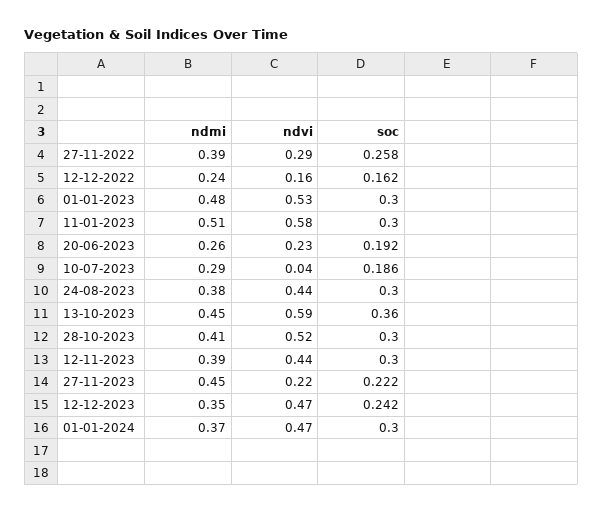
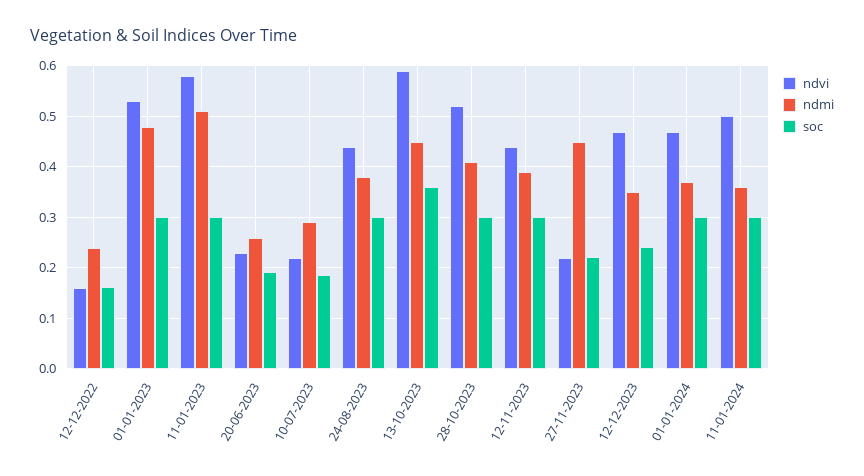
ndmi, 27-11-2022: 0.39 -> none
ndvi, 27-11-2022: 0.29 -> none
soc, 27-11-2022: 0.258 -> none
ndvi, 10-07-2023: 0.04 -> 0.22
ndvi, 11-01-2024: none -> 0.5
ndmi, 11-01-2024: none -> 0.36
soc, 11-01-2024: none -> 0.3

